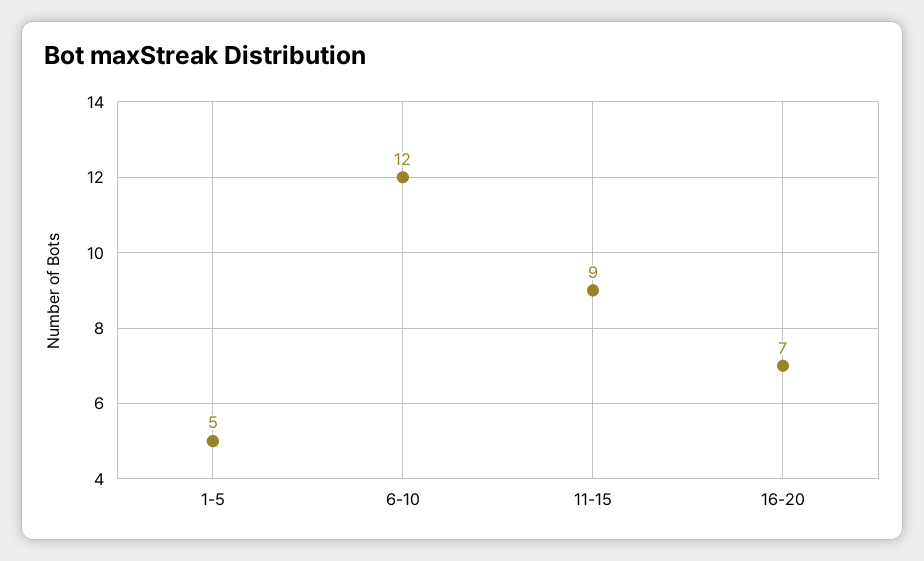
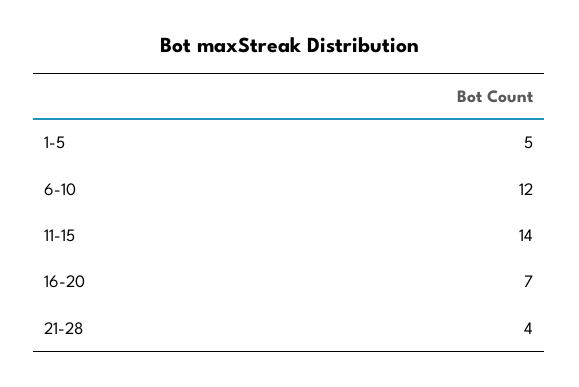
11-15: 9 -> 14
21-28: none -> 4

